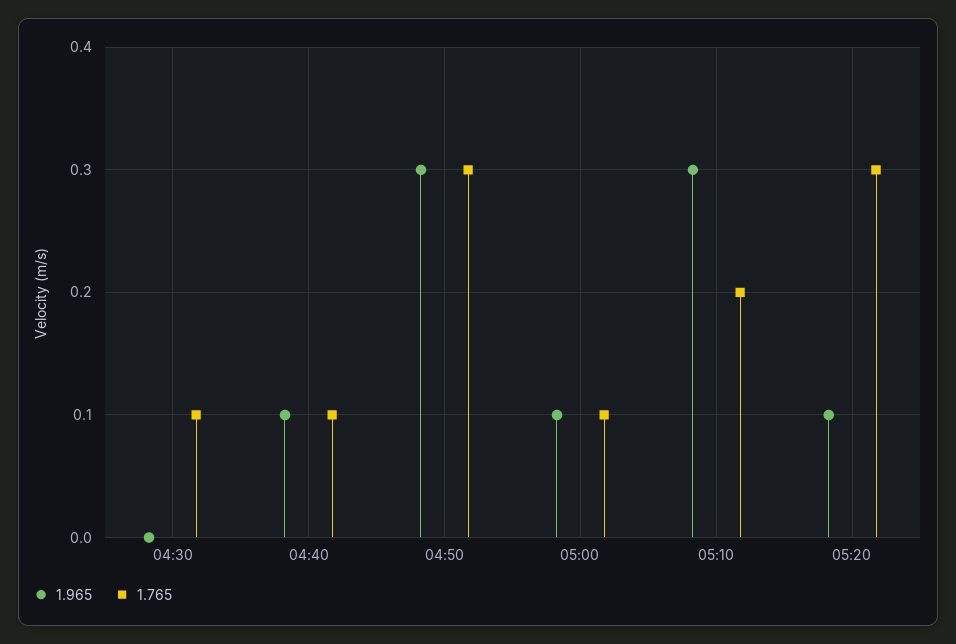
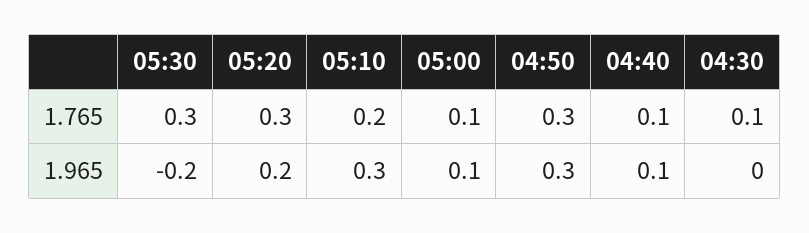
1.965, 05:20: 0.1 -> 0.2
1.765, 05:30: none -> 0.3
1.965, 05:30: none -> -0.2

